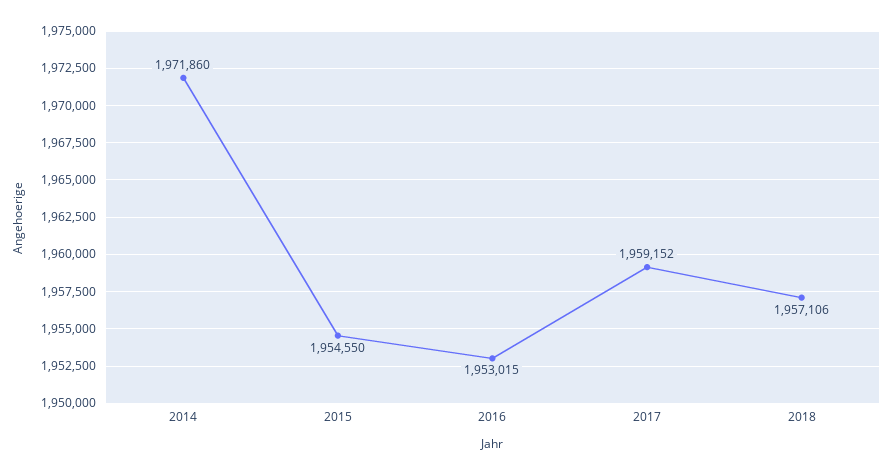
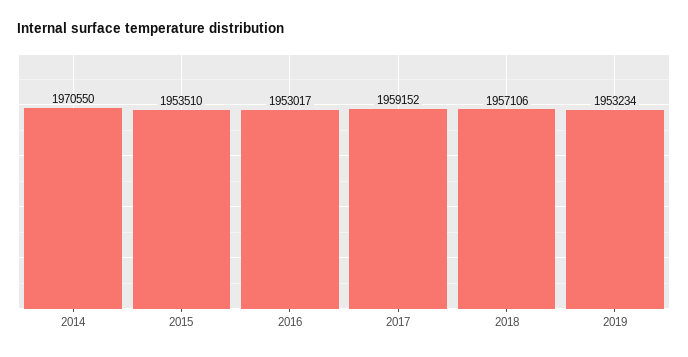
2014: 1971860 -> 1970550
2015: 1954550 -> 1953510
2016: 1953015 -> 1953017
2019: none -> 1953234

